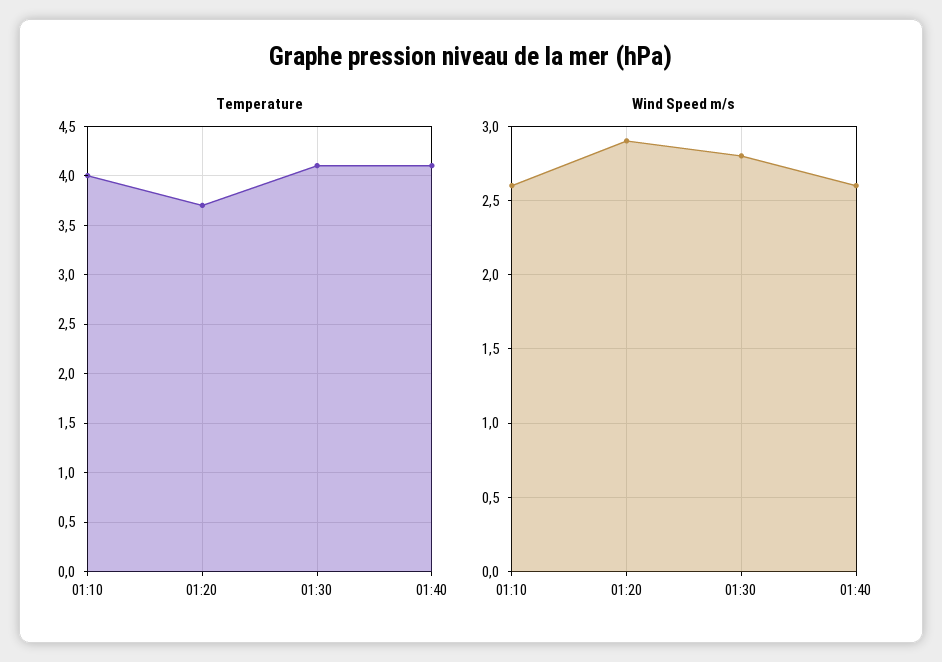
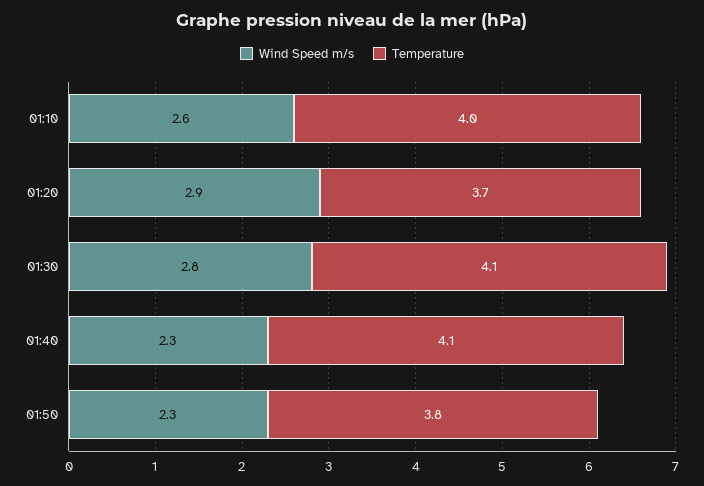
Wind Speed m/s, 01:40: 2.6 -> 2.3
Wind Speed m/s, 01:50: none -> 2.3
Temperature, 01:50: none -> 3.8

